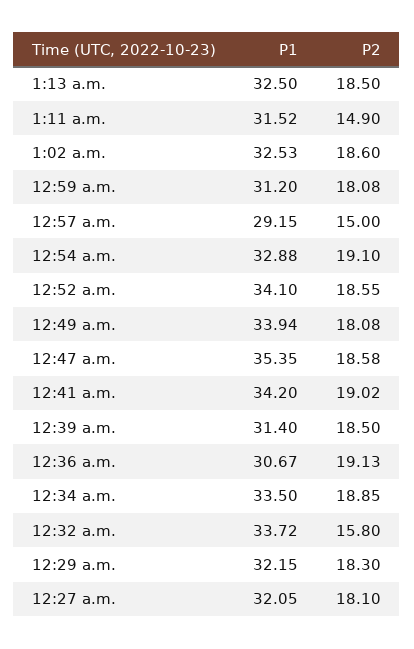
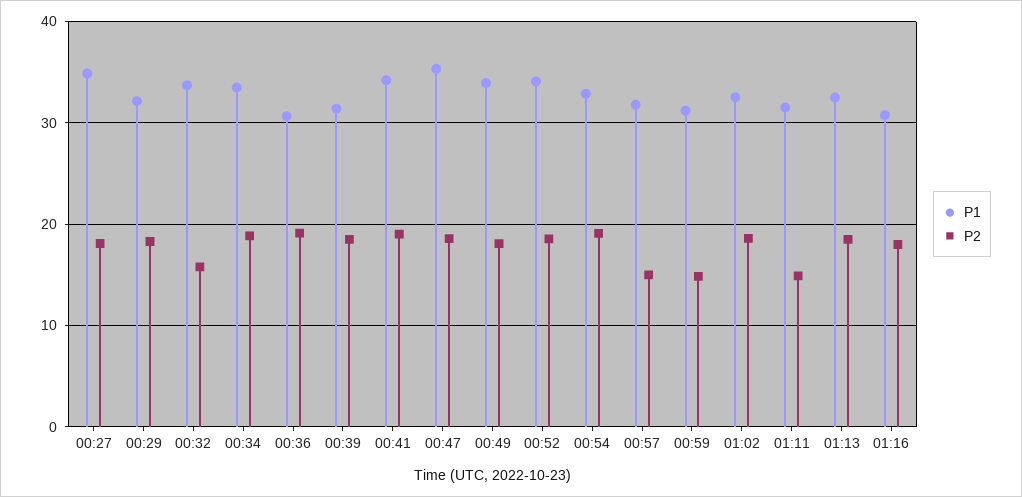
P2, 12:59 a.m.: 18.08 -> 15
P1, 12:57 a.m.: 29.15 -> 32
P1, 12:27 a.m.: 32.05 -> 35
P1, 01:16: none -> 31
P2, 01:16: none -> 18

